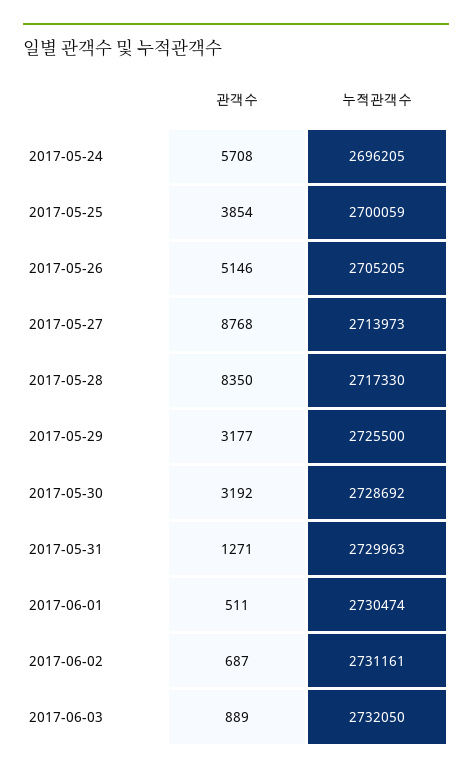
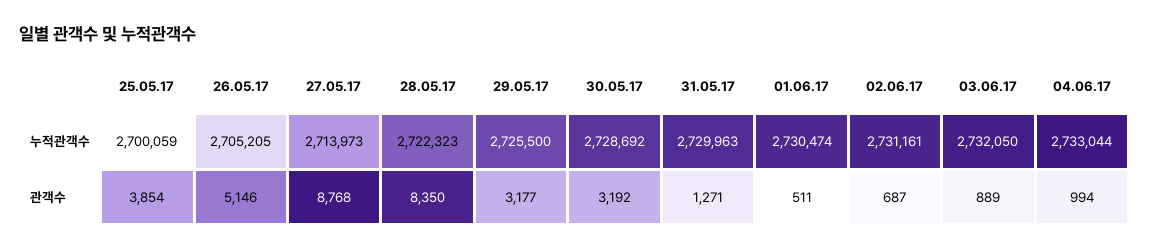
관객수, 2017-05-24: 5708 -> none
누적관객수, 2017-05-24: 2696205 -> none
누적관객수, 2017-05-28: 2717330 -> 2722323
누적관객수, 04.06.17: none -> 2733044
관객수, 04.06.17: none -> 994

